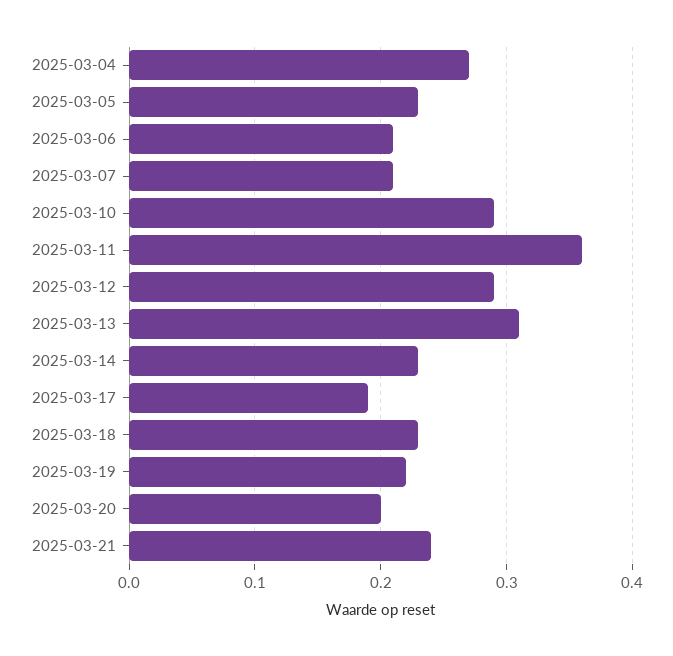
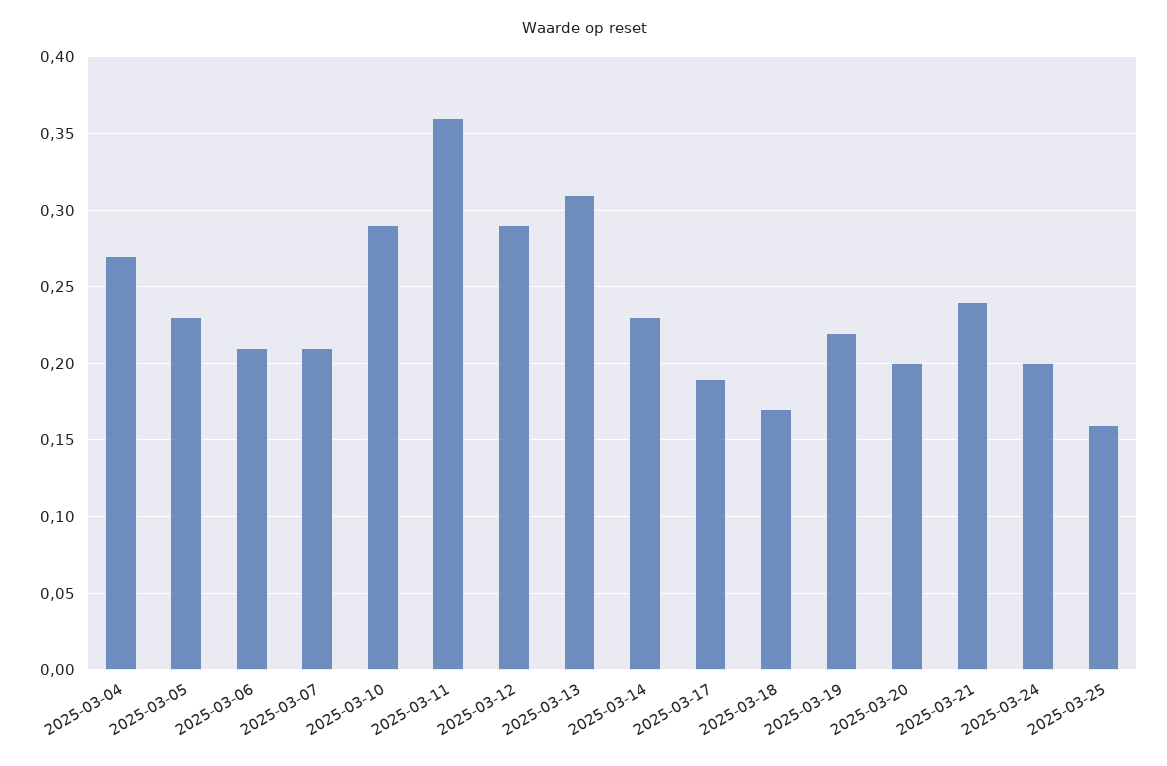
2025-03-18: 0.23 -> 0.17
2025-03-24: none -> 0.2
2025-03-25: none -> 0.16

